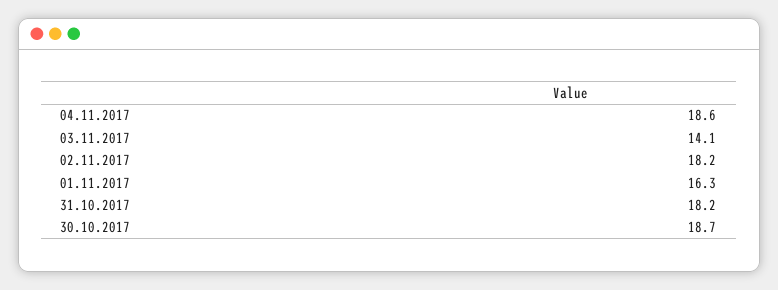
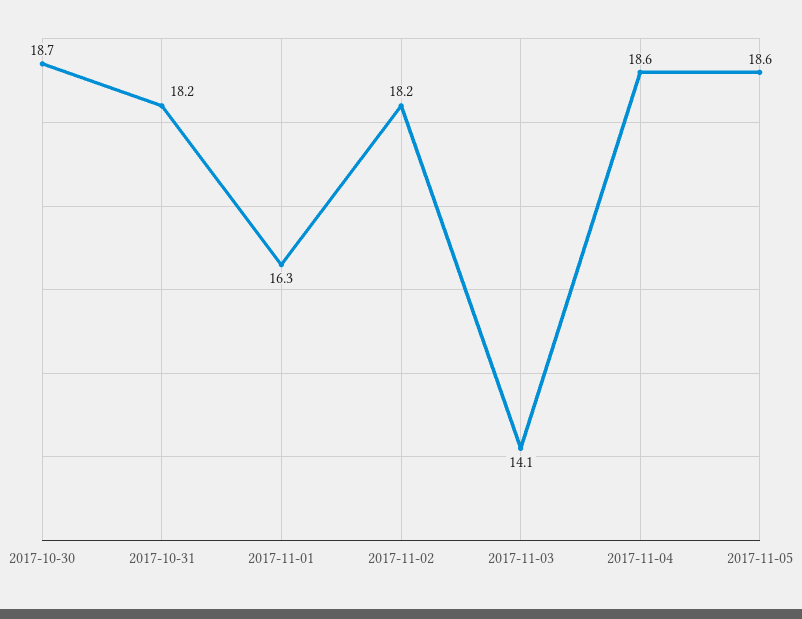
2017-11-05: none -> 18.6

